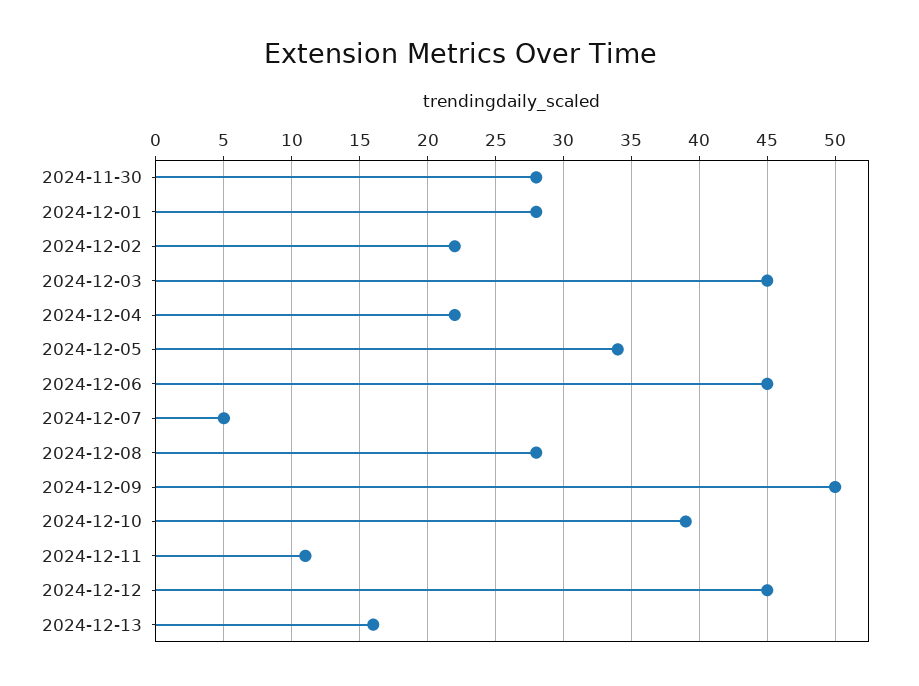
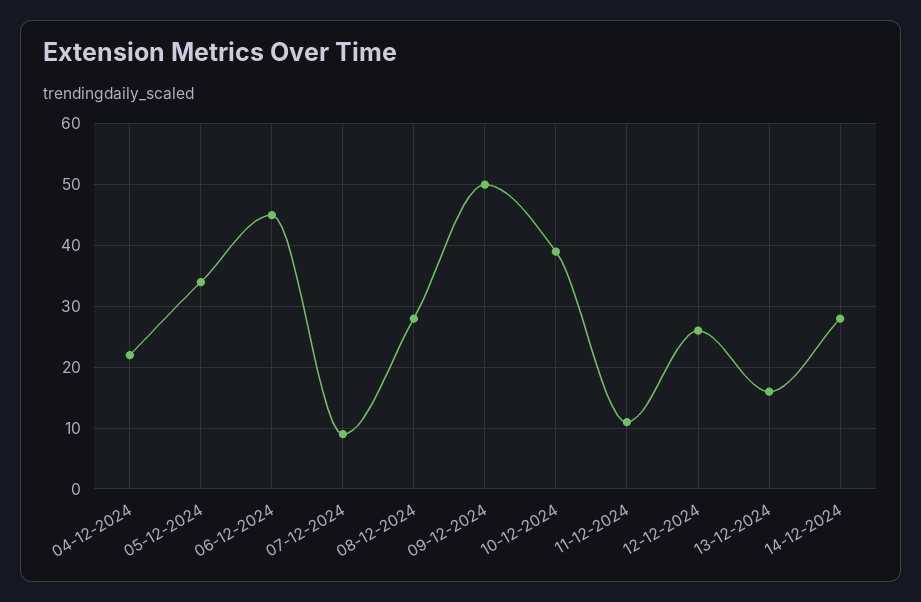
2024-11-30: 28 -> none
2024-12-01: 28 -> none
2024-12-02: 22 -> none
2024-12-03: 45 -> none
2024-12-07: 5 -> 9
2024-12-12: 45 -> 26
14-12-2024: none -> 28

